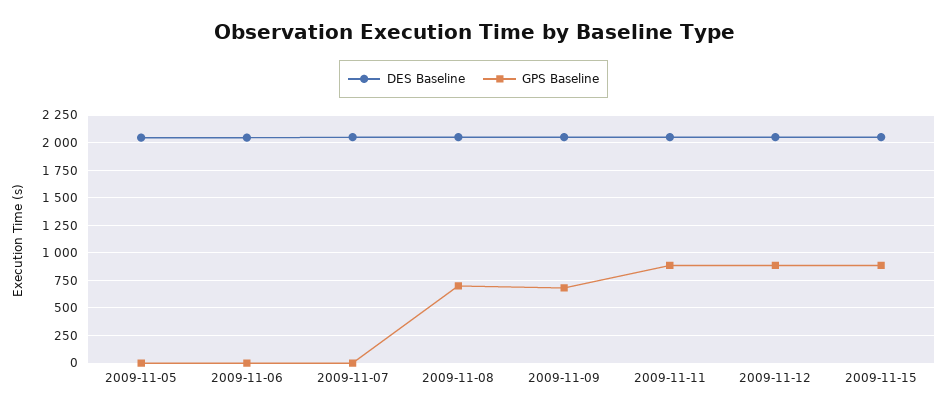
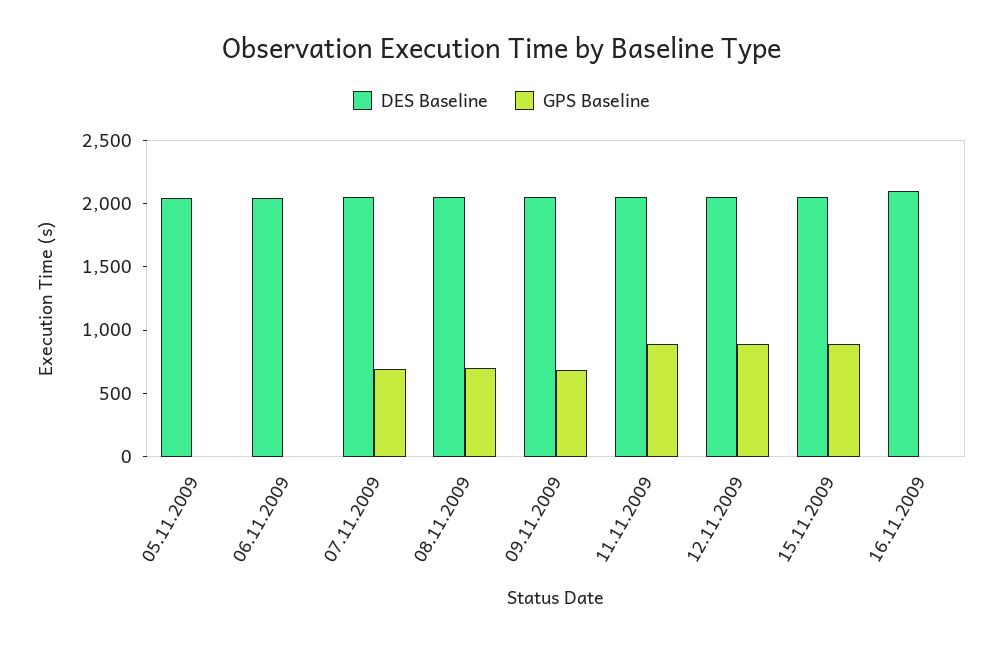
GPS Baseline, 2009-11-07: 0 -> 700
DES Baseline, 16.11.2009: none -> 2100
GPS Baseline, 16.11.2009: none -> 0

